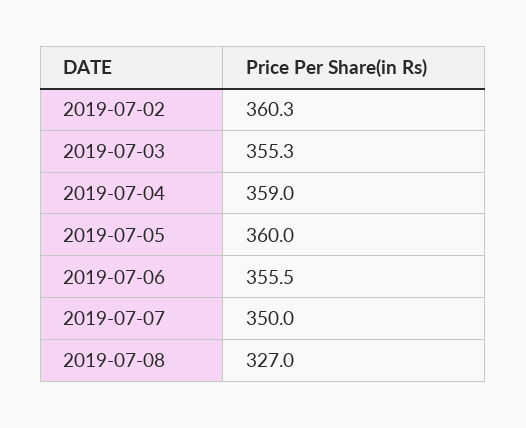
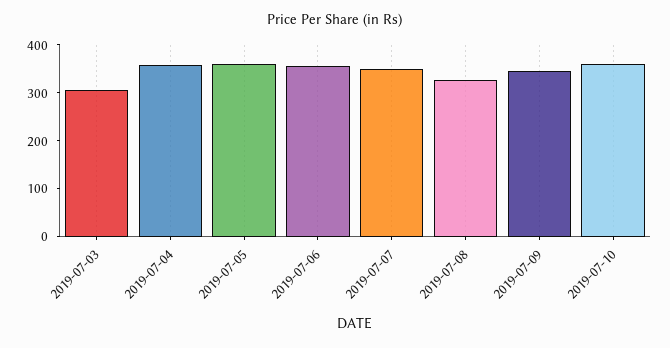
2019-07-02: 360.3 -> none
2019-07-03: 355.3 -> 300
2019-07-09: none -> 340
2019-07-10: none -> 360

